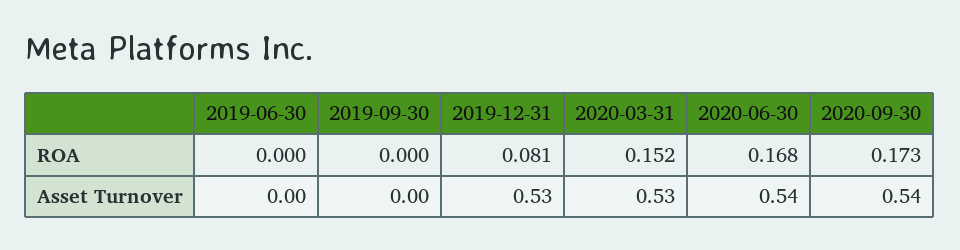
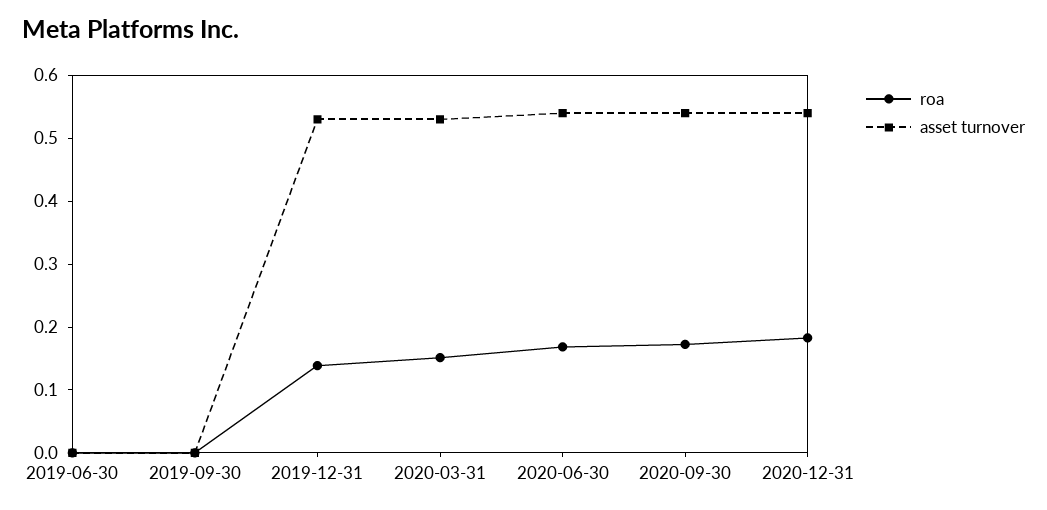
ROA, 2019-12-31: 0.081 -> 0.14
ROA, 2020-12-31: none -> 0.18
Asset Turnover, 2020-12-31: none -> 0.54

